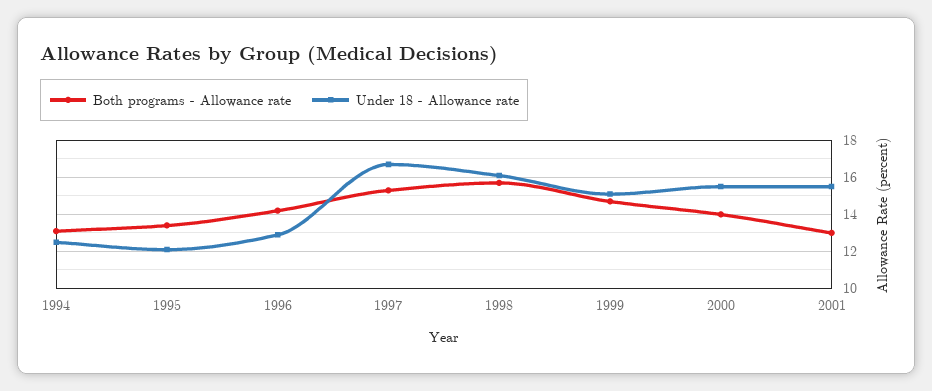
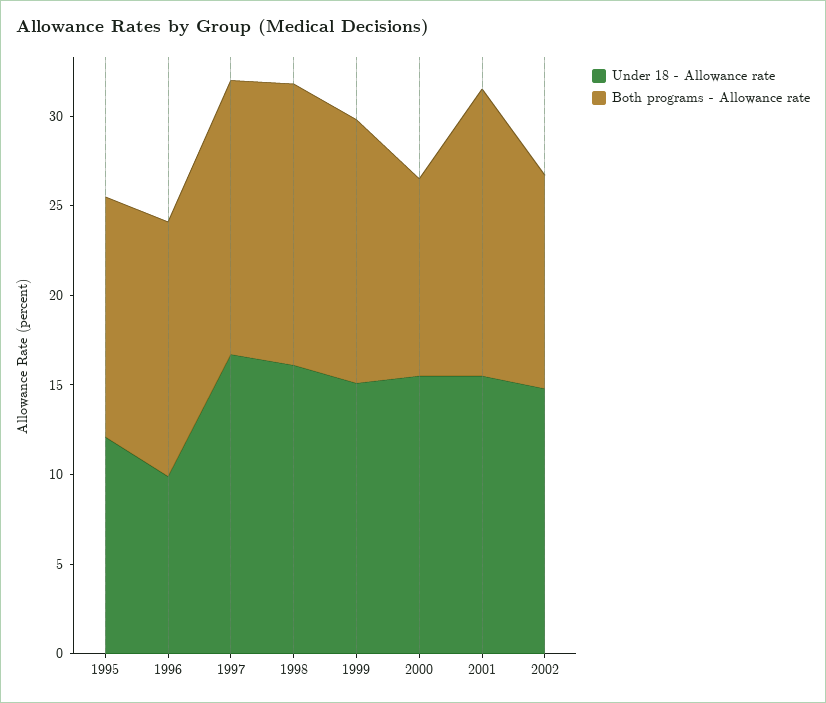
Both programs - Allowance rate, 1994: 13 -> none
Under 18 - Allowance rate, 1994: 12.5 -> none
Under 18 - Allowance rate, 1996: 13 -> 10
Both programs - Allowance rate, 2000: 14 -> 11
Both programs - Allowance rate, 2001: 13 -> 16
Under 18 - Allowance rate, 2002: none -> 15
Both programs - Allowance rate, 2002: none -> 12

